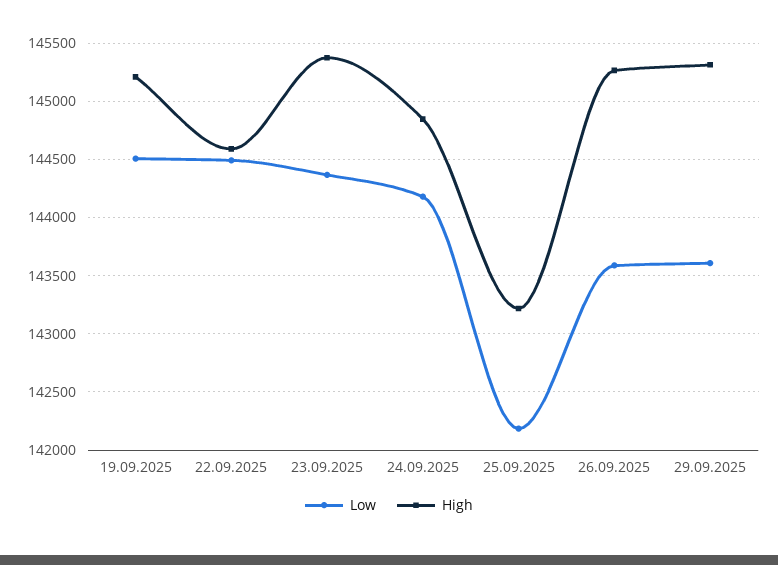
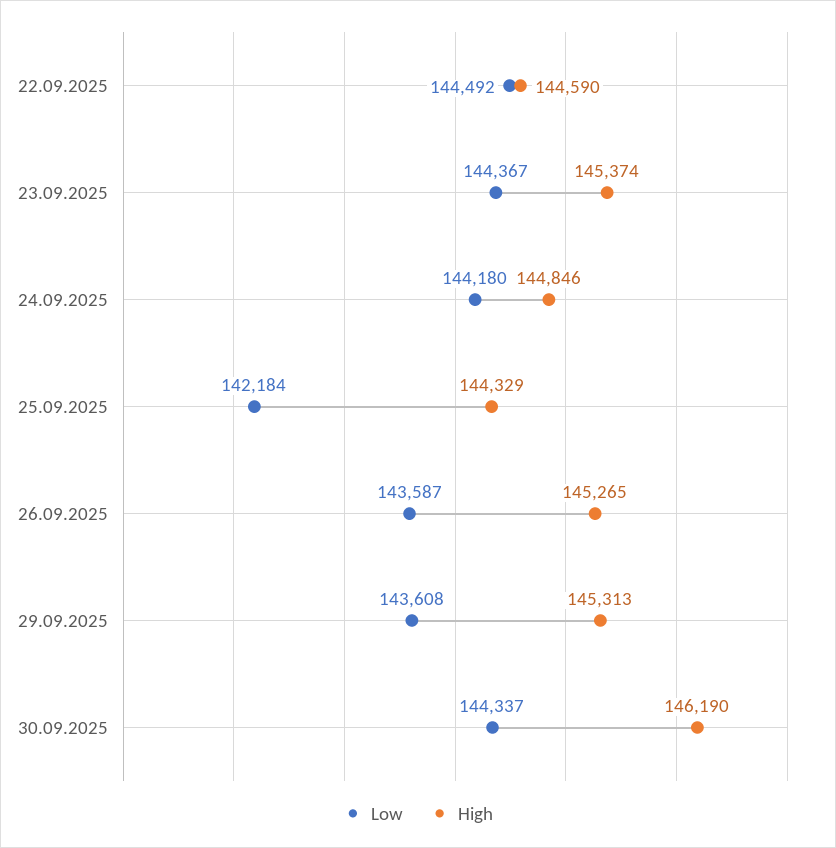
Low, 19.09.2025: 144500 -> none
High, 19.09.2025: 145200 -> none
High, 25.09.2025: 143200 -> 144329
Low, 30.09.2025: none -> 144337
High, 30.09.2025: none -> 146190

